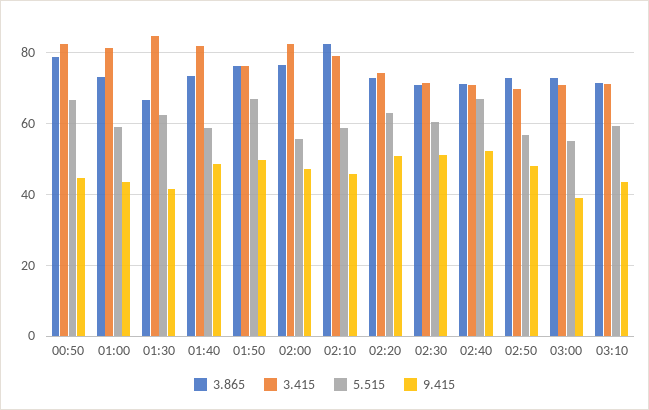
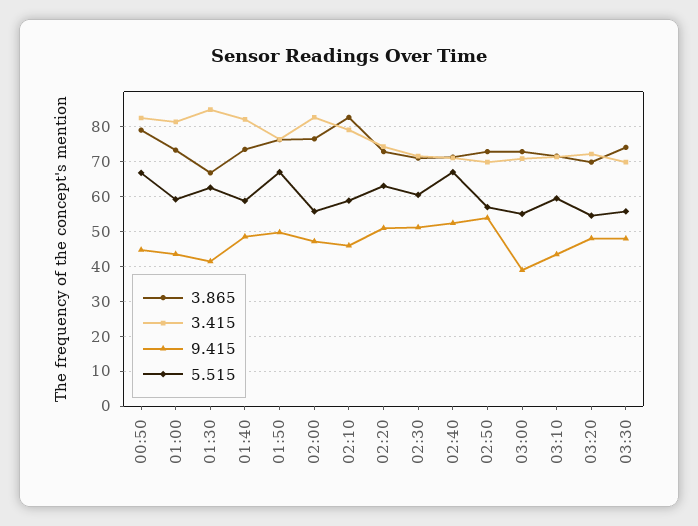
9.415, 02:50: 48 -> 54
3.865, 03:20: none -> 70
3.415, 03:20: none -> 72
9.415, 03:20: none -> 48
5.515, 03:20: none -> 54
3.865, 03:30: none -> 74
3.415, 03:30: none -> 70
9.415, 03:30: none -> 48
5.515, 03:30: none -> 56

